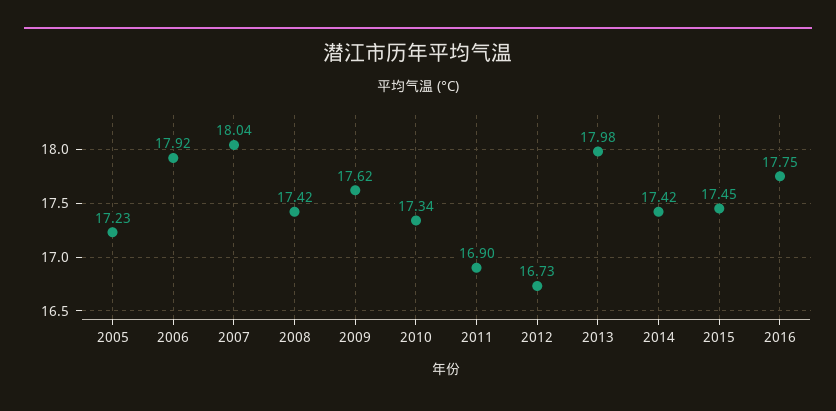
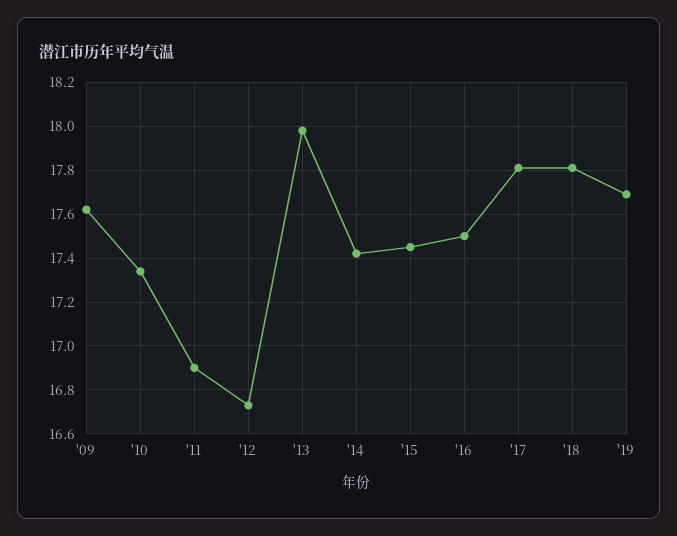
2005: 17.23 -> none
2006: 17.92 -> none
2007: 18.04 -> none
2008: 17.42 -> none
2016: 17.75 -> 17.5
'17: none -> 17.8
'18: none -> 17.8
'19: none -> 17.7

